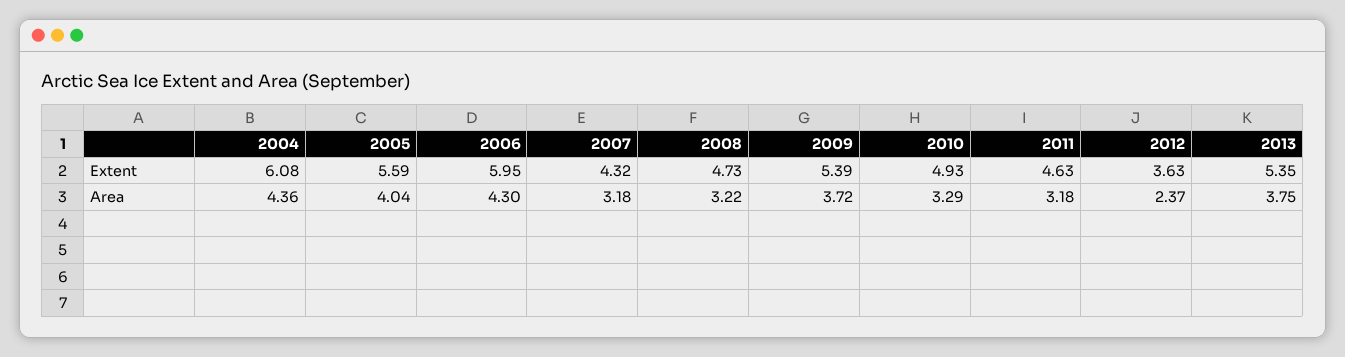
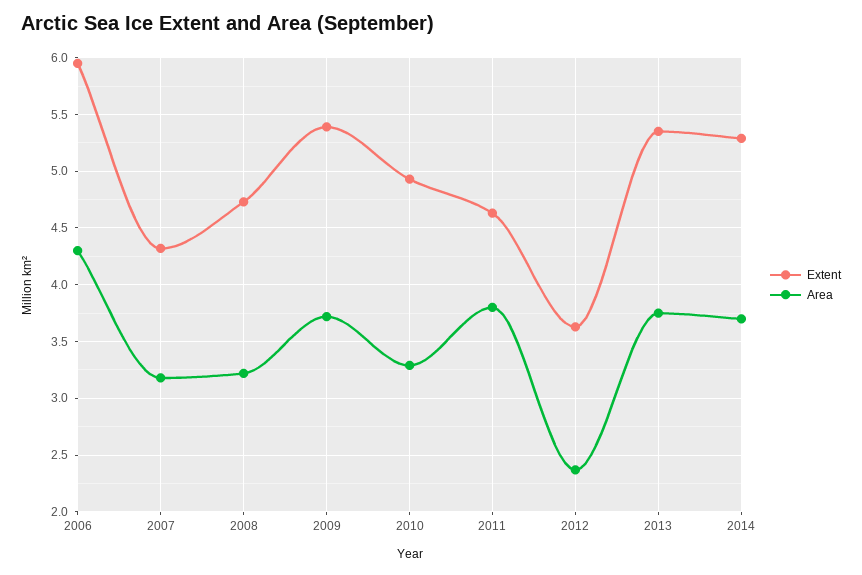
Extent, 2004: 6.08 -> none
Extent, 2005: 5.59 -> none
Area, 2004: 4.36 -> none
Area, 2005: 4.04 -> none
Area, 2011: 3.18 -> 3.8
Extent, 2014: none -> 5.3
Area, 2014: none -> 3.7

